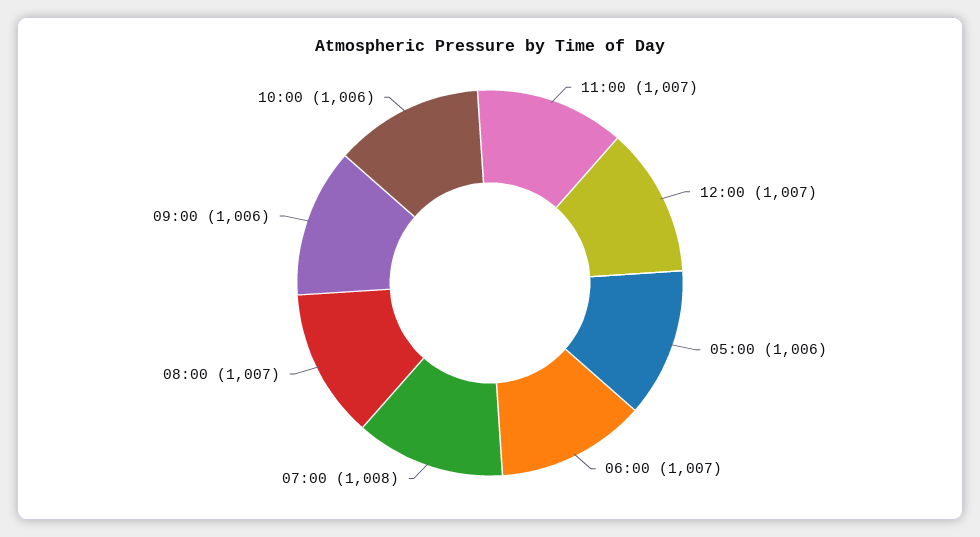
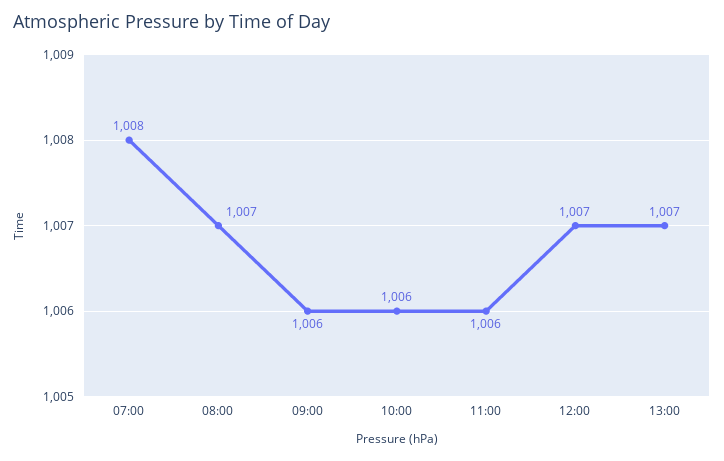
11:00: 1007 -> 1006
05:00: 1006 -> none
06:00: 1007 -> none
13:00: none -> 1007

